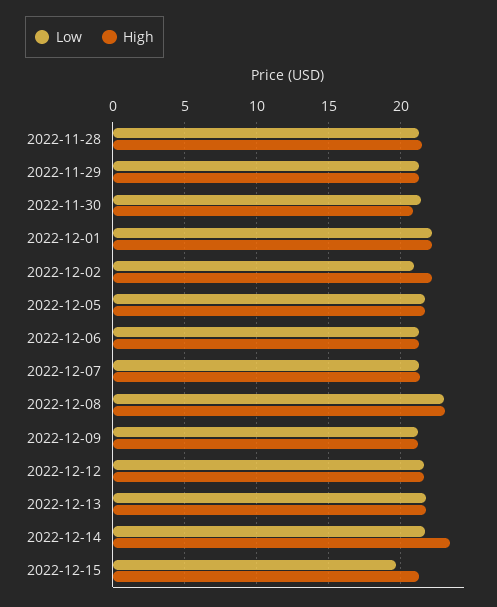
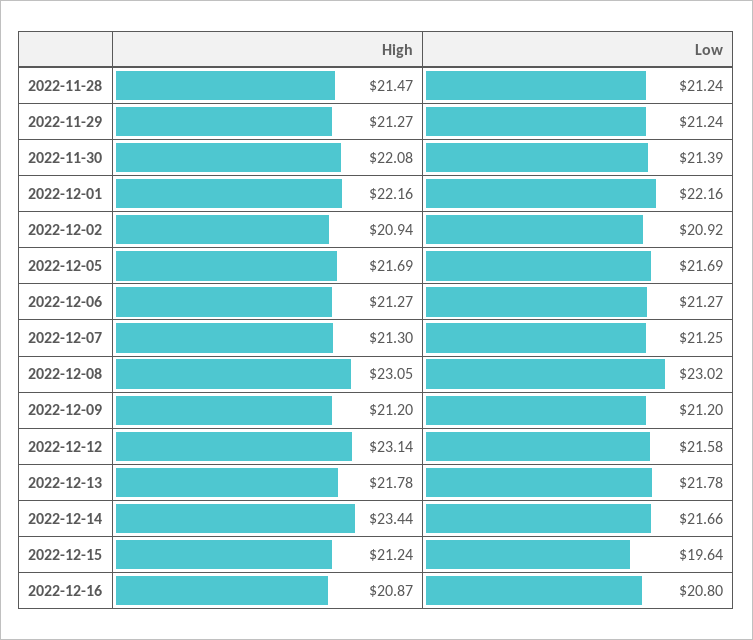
High, 2022-11-30: 21 -> 22.08
High, 2022-12-02: 22 -> 20.94
High, 2022-12-12: 21.5 -> 23.14
High, 2022-12-16: none -> 20.87
Low, 2022-12-16: none -> 20.8

